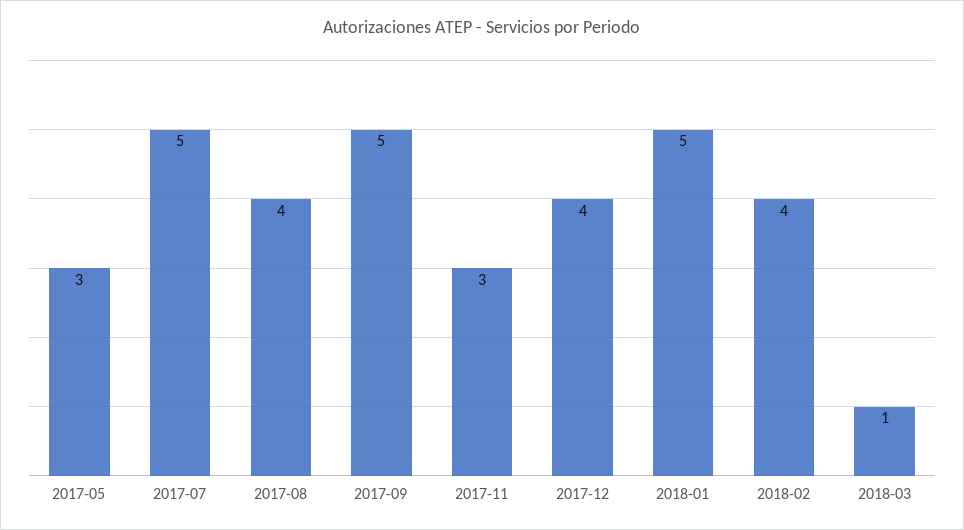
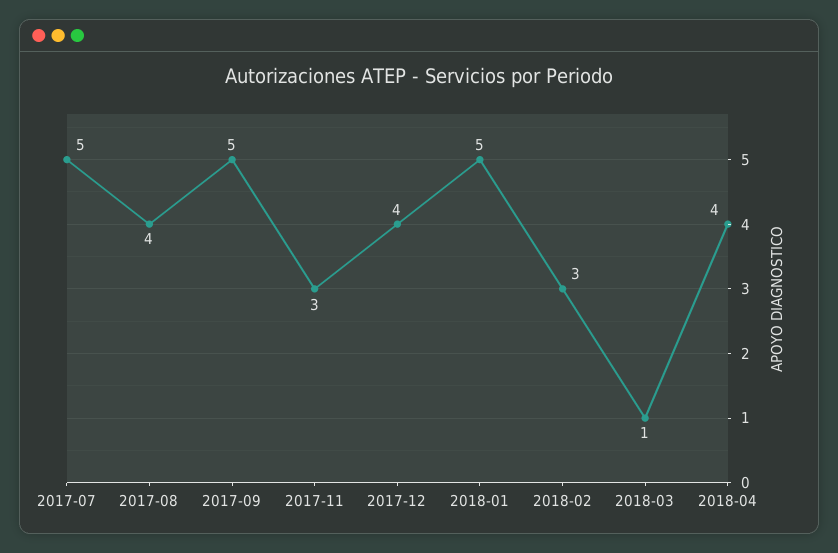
2017-05: 3 -> none
2018-02: 4 -> 3
2018-04: none -> 4

